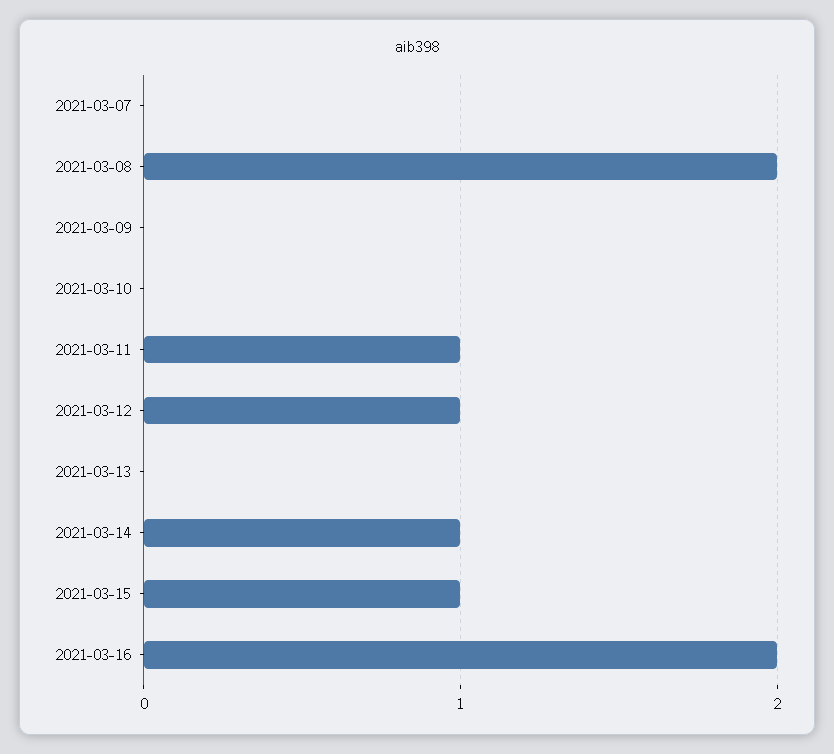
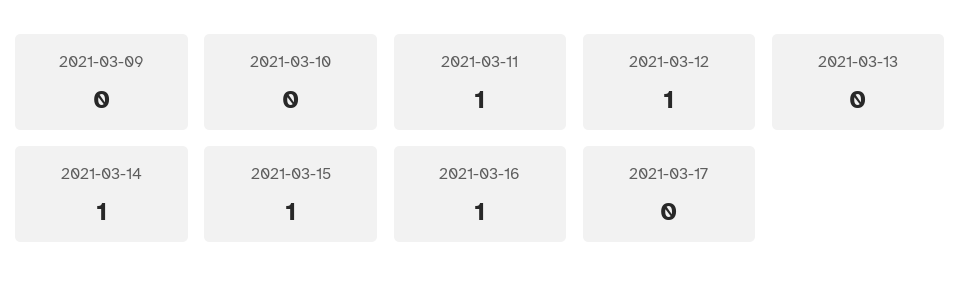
2021-03-07: 0 -> none
2021-03-08: 2 -> none
2021-03-16: 2 -> 1
2021-03-17: none -> 0

